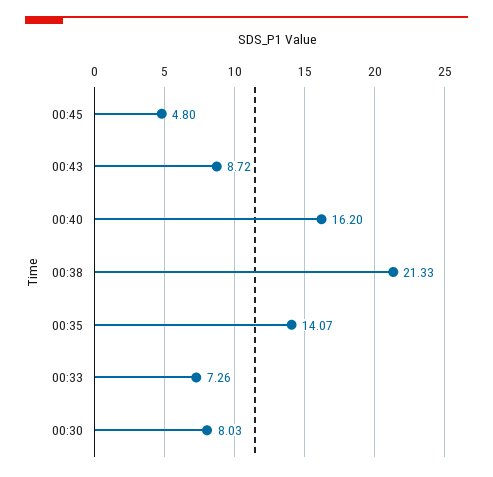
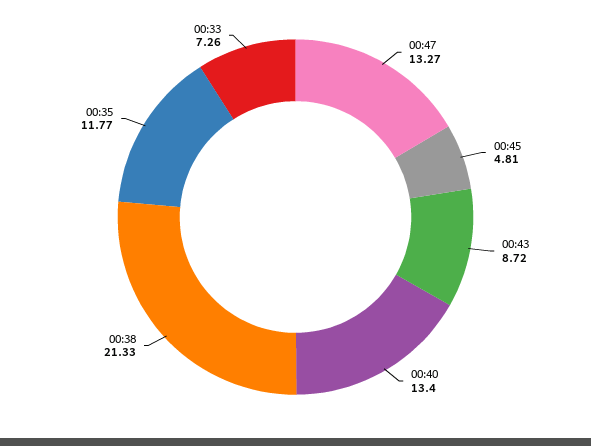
00:45: 4.8 -> 4.81
00:40: 16.2 -> 13.4
00:35: 14.07 -> 11.77
00:30: 8.03 -> none
00:47: none -> 13.27

